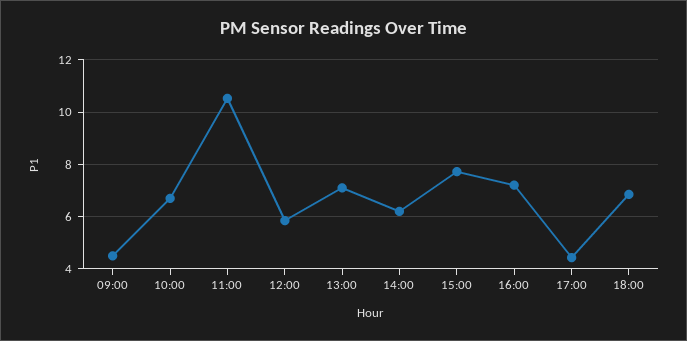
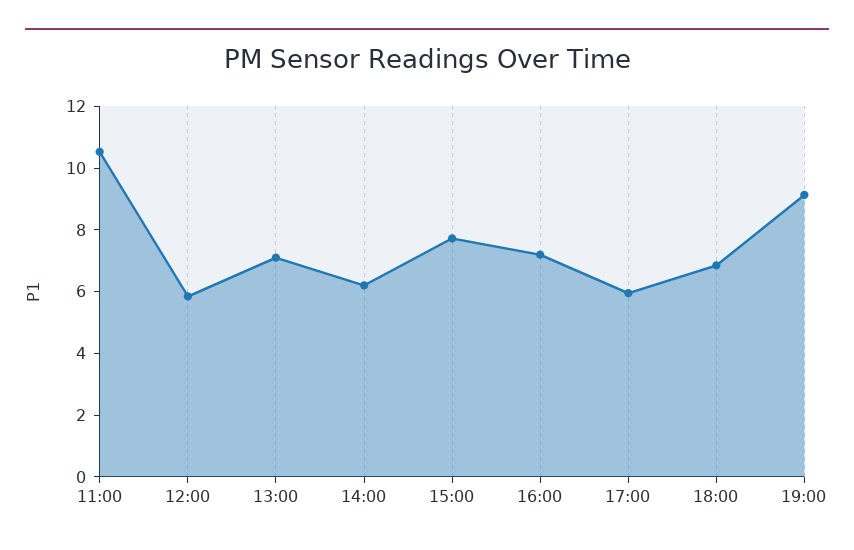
09:00: 4.5 -> none
10:00: 6.75 -> none
17:00: 4.5 -> 6
19:00: none -> 9

